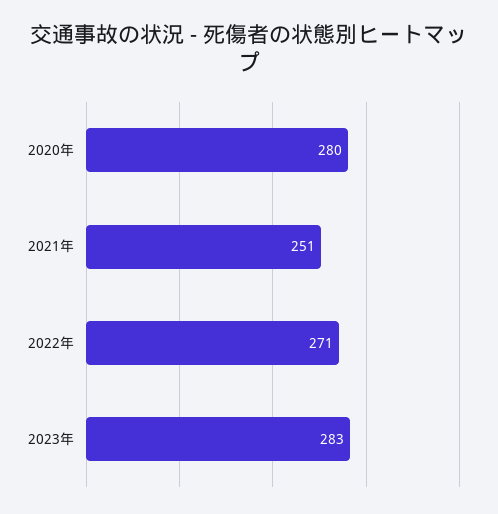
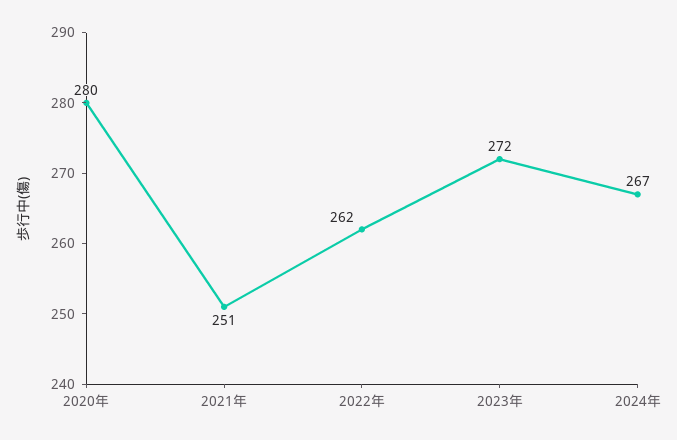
2022年: 271 -> 262
2023年: 283 -> 272
2024年: none -> 267

